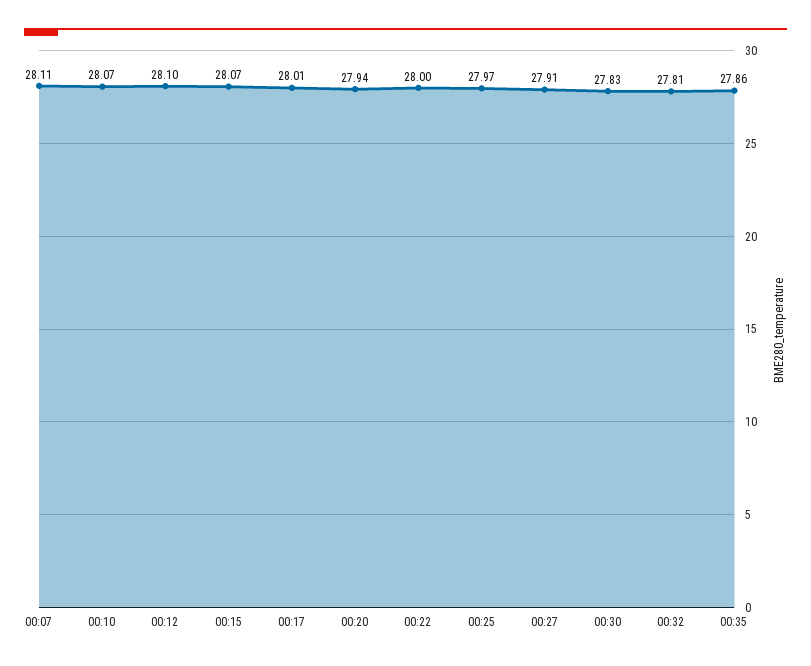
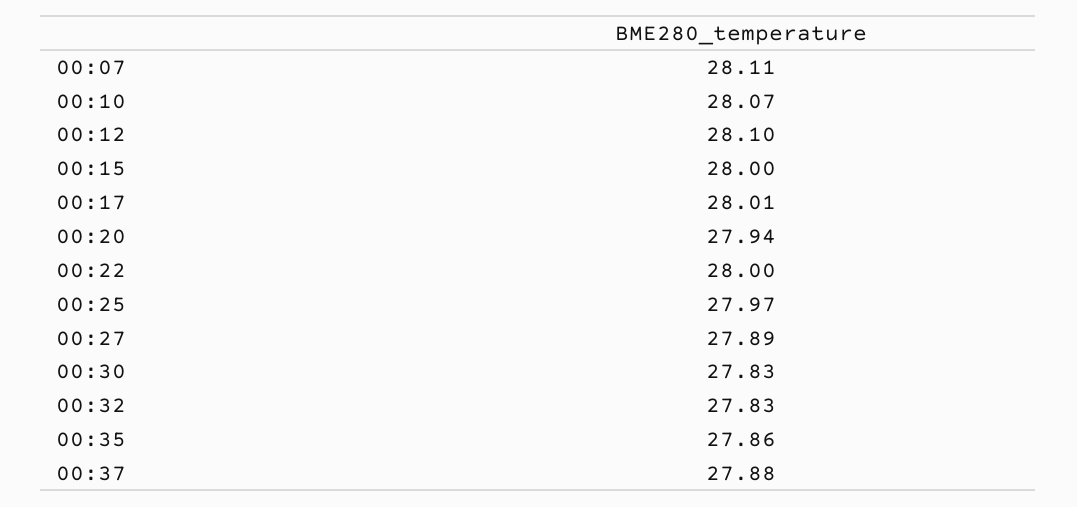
00:15: 28.07 -> 28
00:27: 27.91 -> 27.89
00:32: 27.81 -> 27.83
00:37: none -> 27.88

